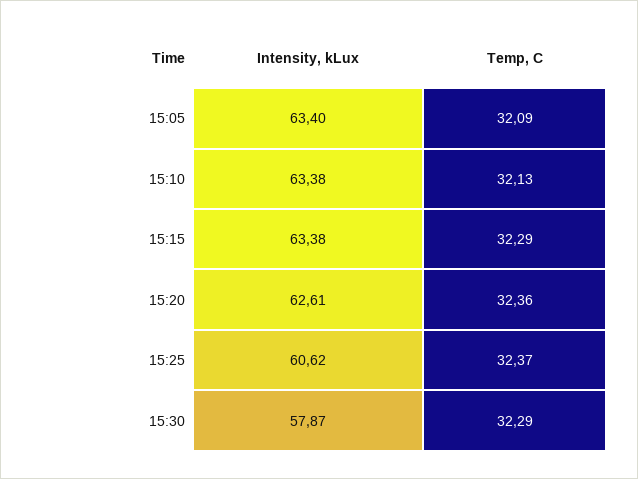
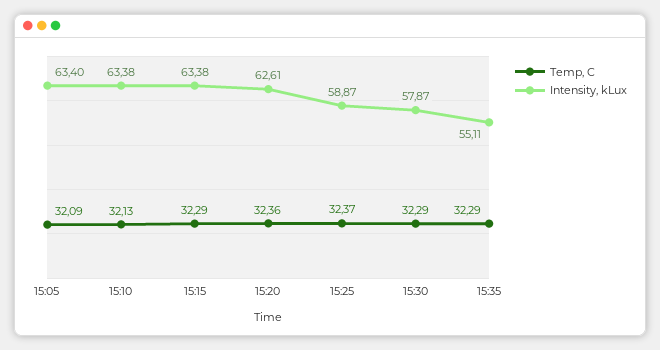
Intensity, kLux, 15:25: 60.62 -> 58.87
Temp, C, 15:35: none -> 32.29
Intensity, kLux, 15:35: none -> 55.11

